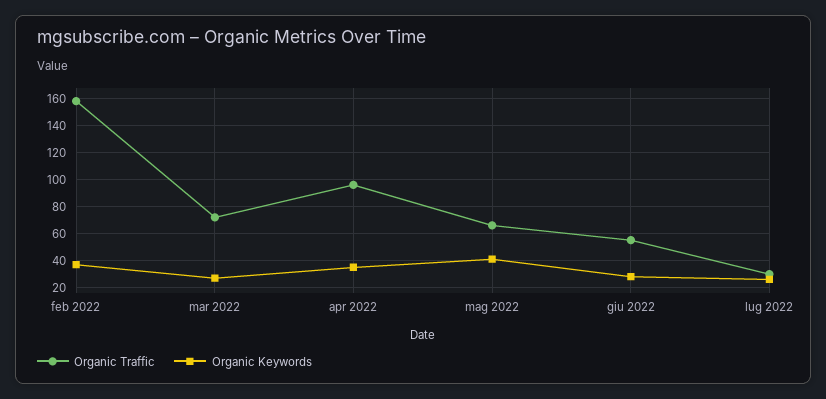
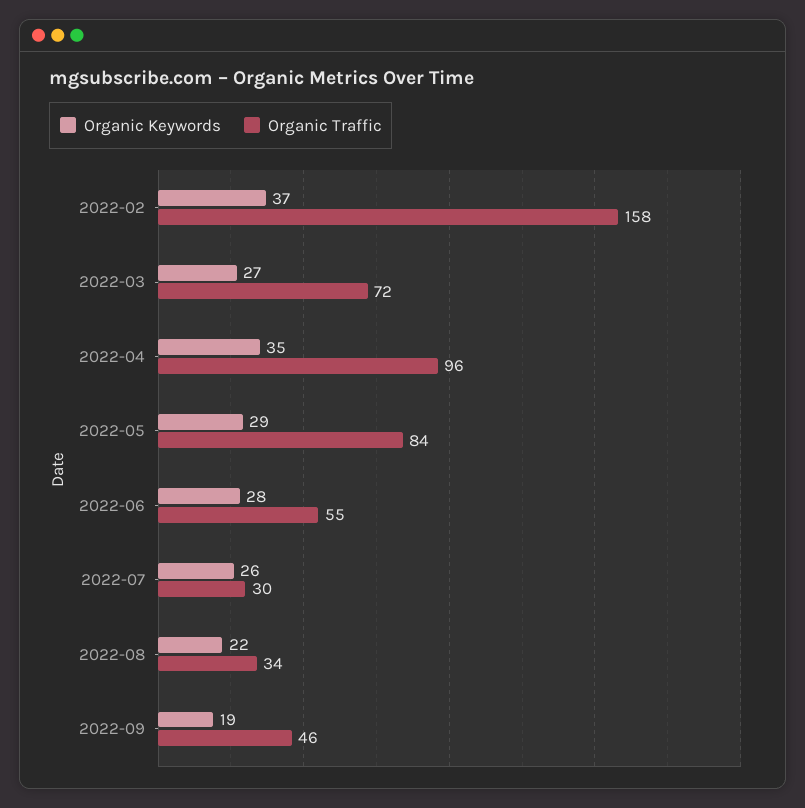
Organic Traffic, mag 2022: 65 -> 84
Organic Keywords, mag 2022: 40 -> 29
Organic Keywords, 2022-08: none -> 22
Organic Traffic, 2022-08: none -> 34
Organic Keywords, 2022-09: none -> 19
Organic Traffic, 2022-09: none -> 46

